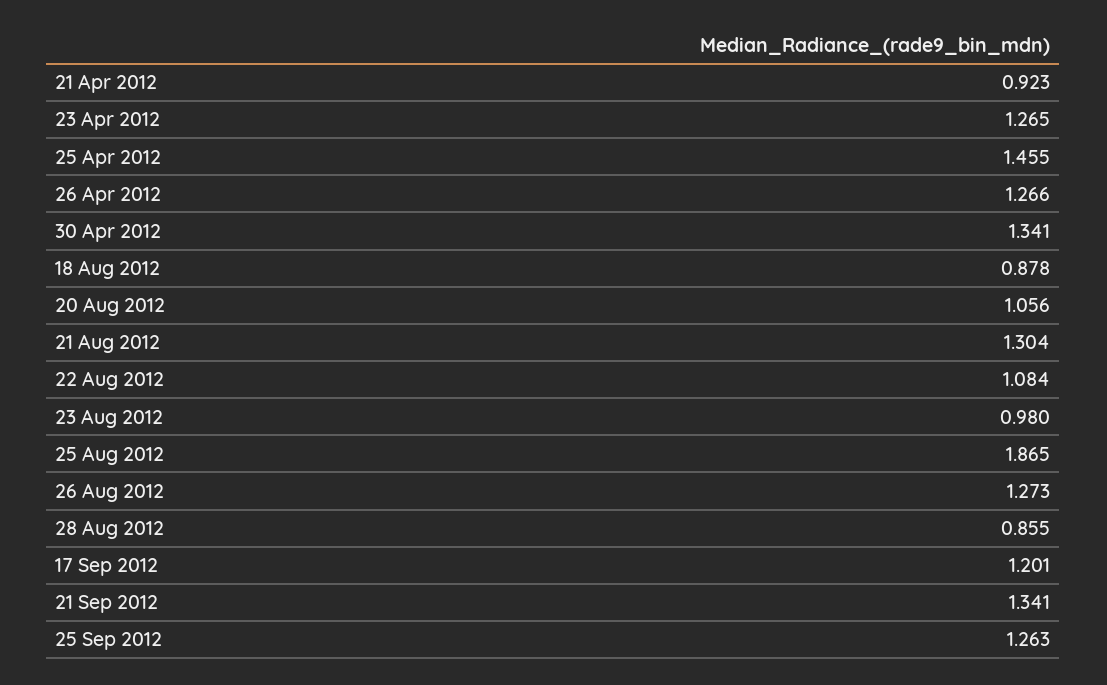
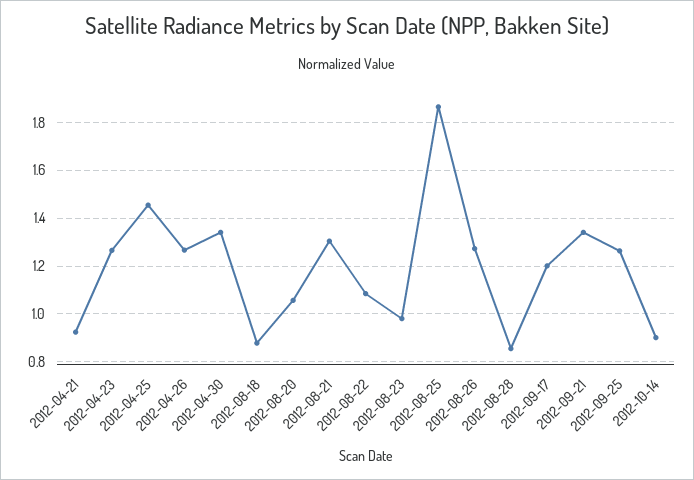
2012-10-14: none -> 0.9

